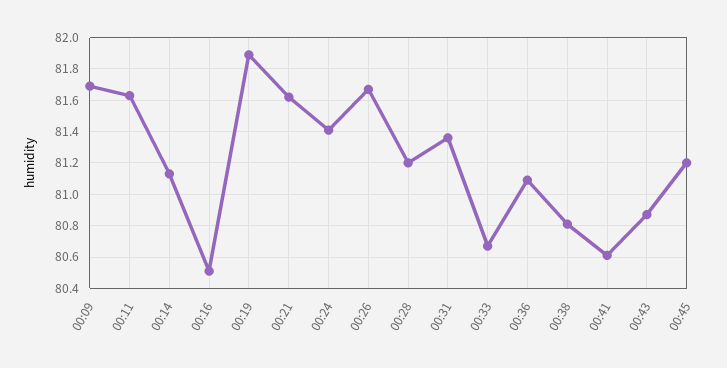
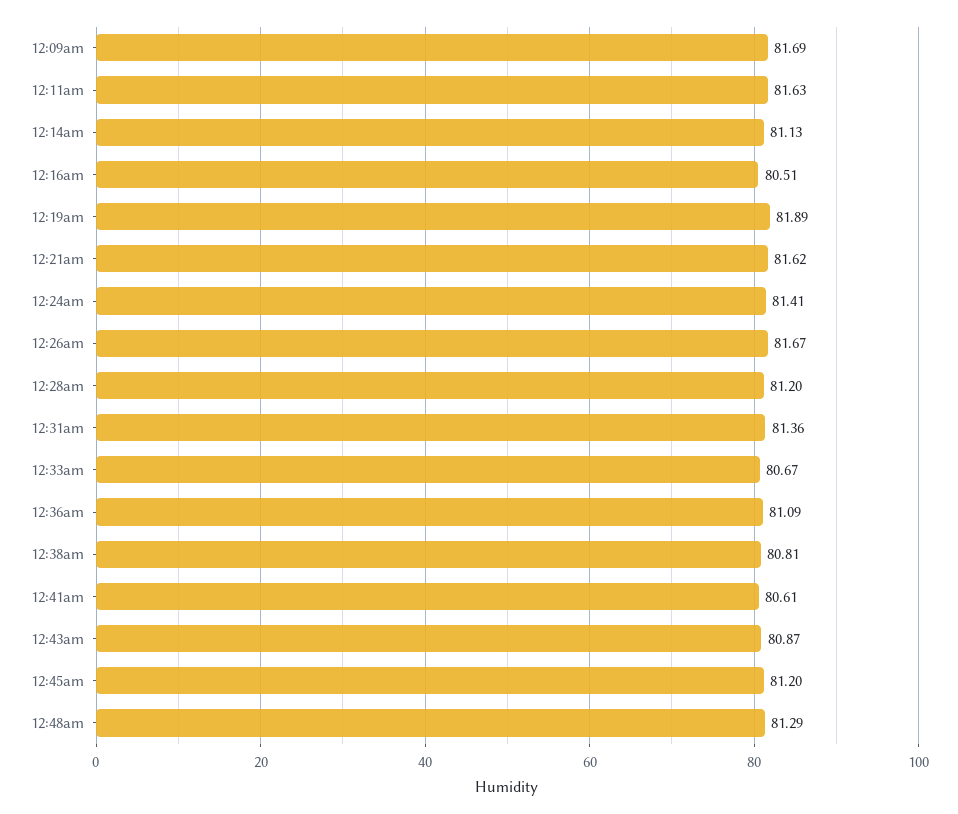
12:48am: none -> 81.29

